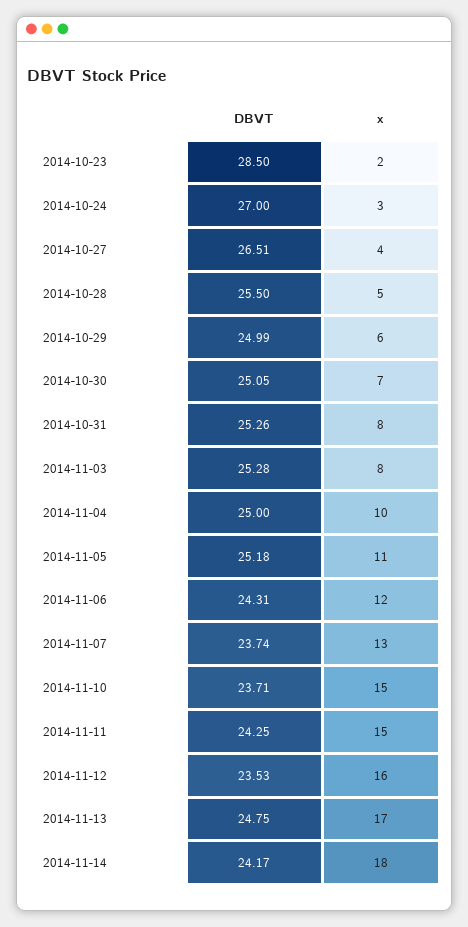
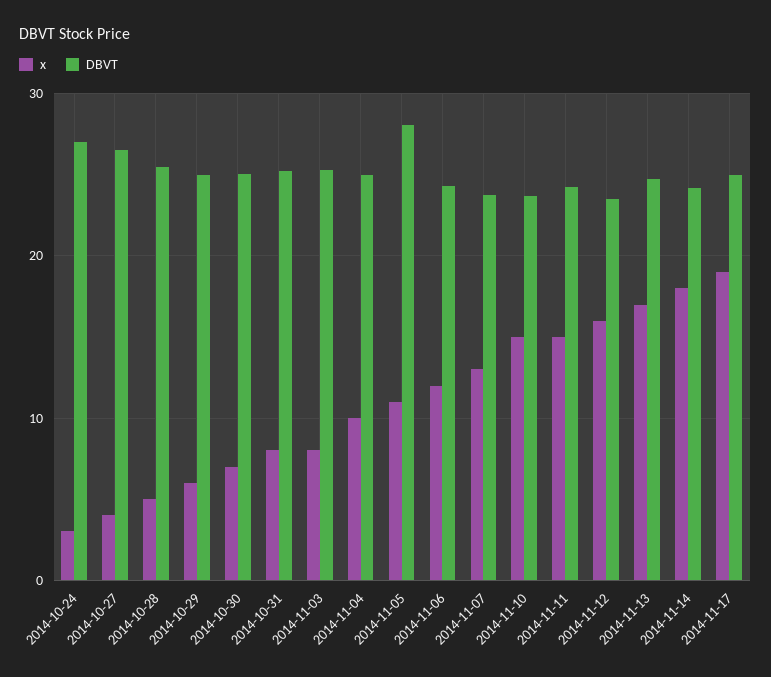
DBVT, 2014-10-23: 28.5 -> none
x, 2014-10-23: 2 -> none
DBVT, 2014-11-05: 25.18 -> 28
x, 2014-11-17: none -> 19
DBVT, 2014-11-17: none -> 25

